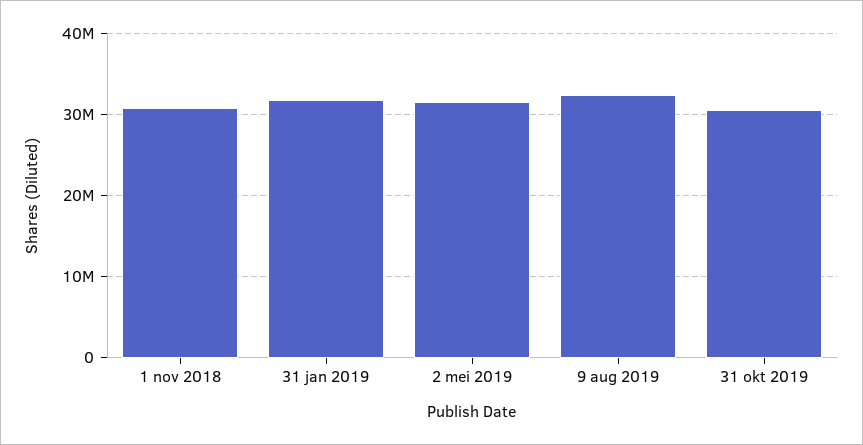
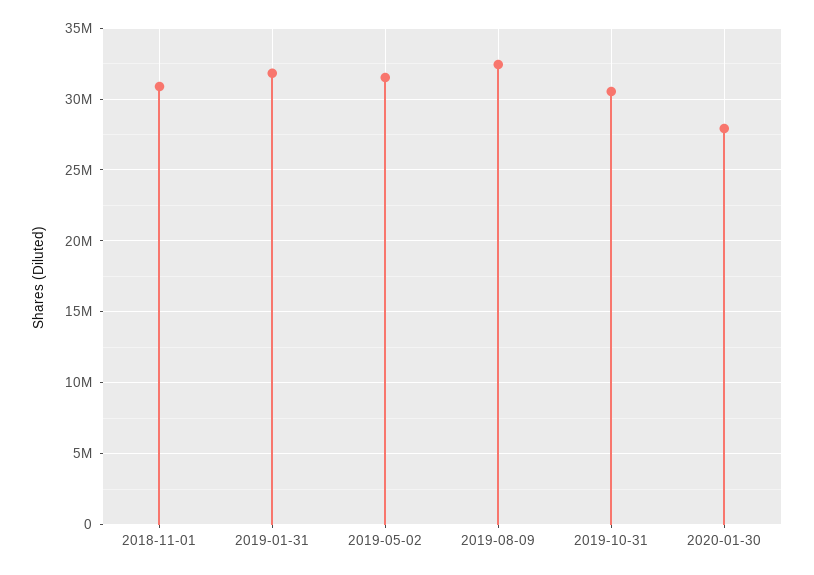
2020-01-30: none -> 28000000

